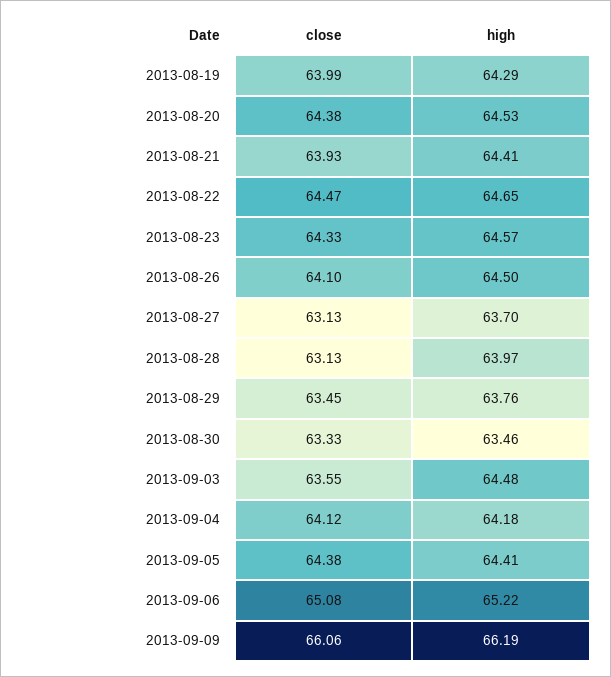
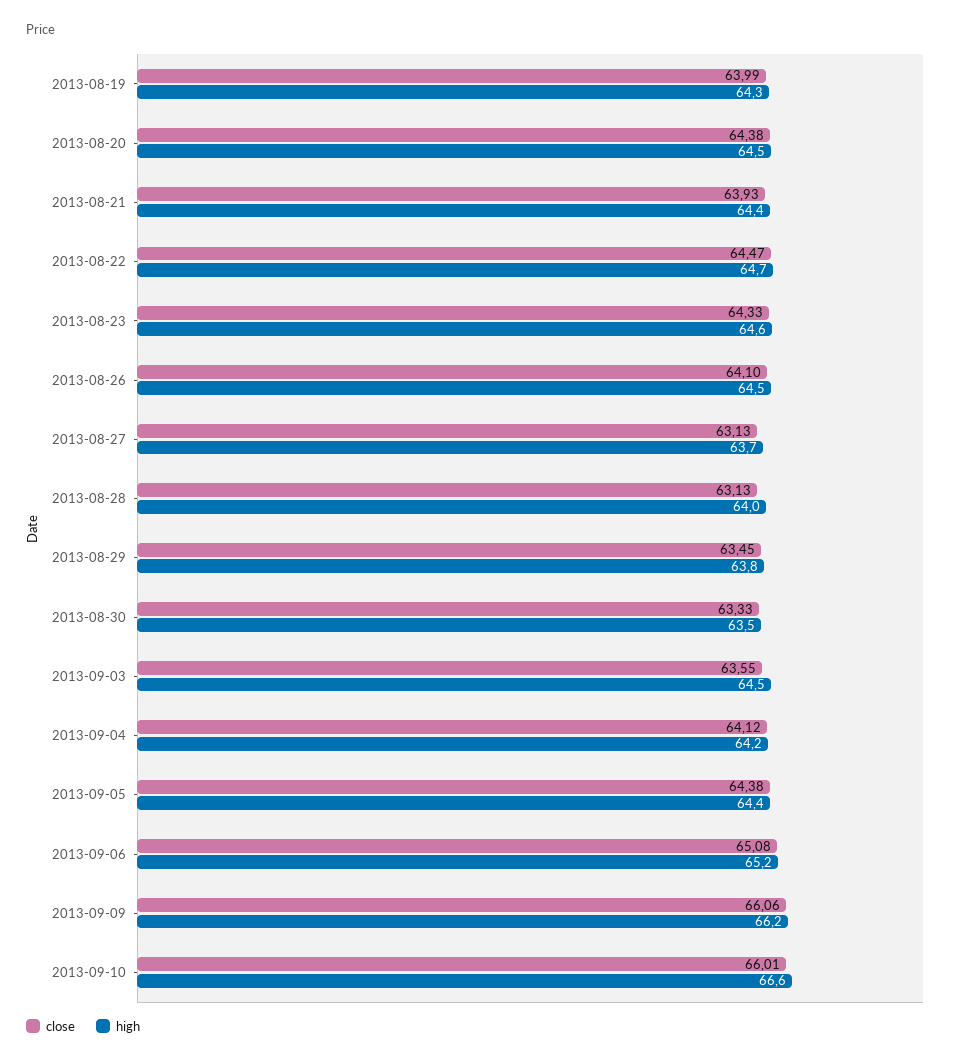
close, 2013-09-10: none -> 66.01
high, 2013-09-10: none -> 66.6

